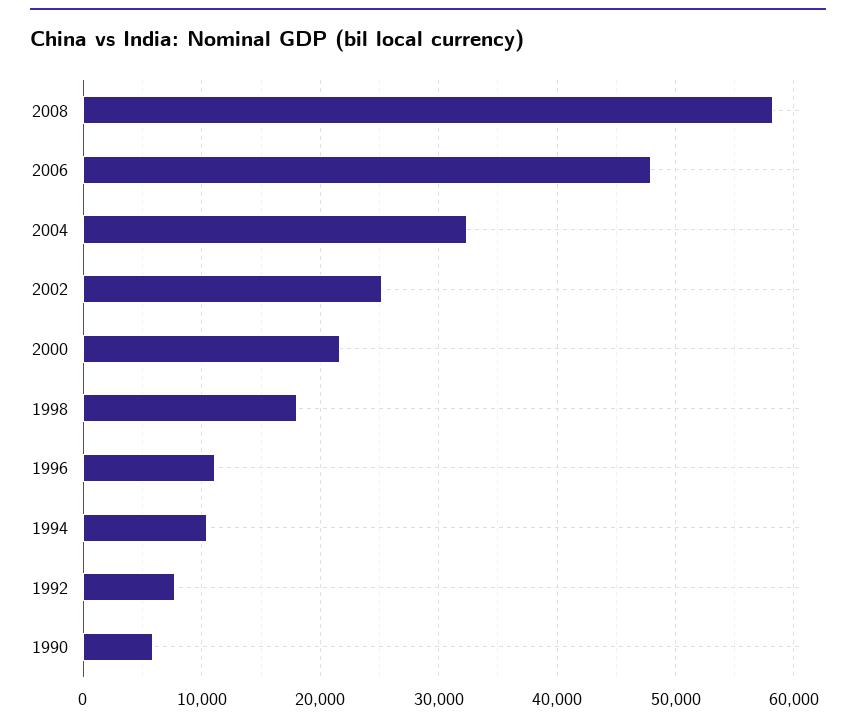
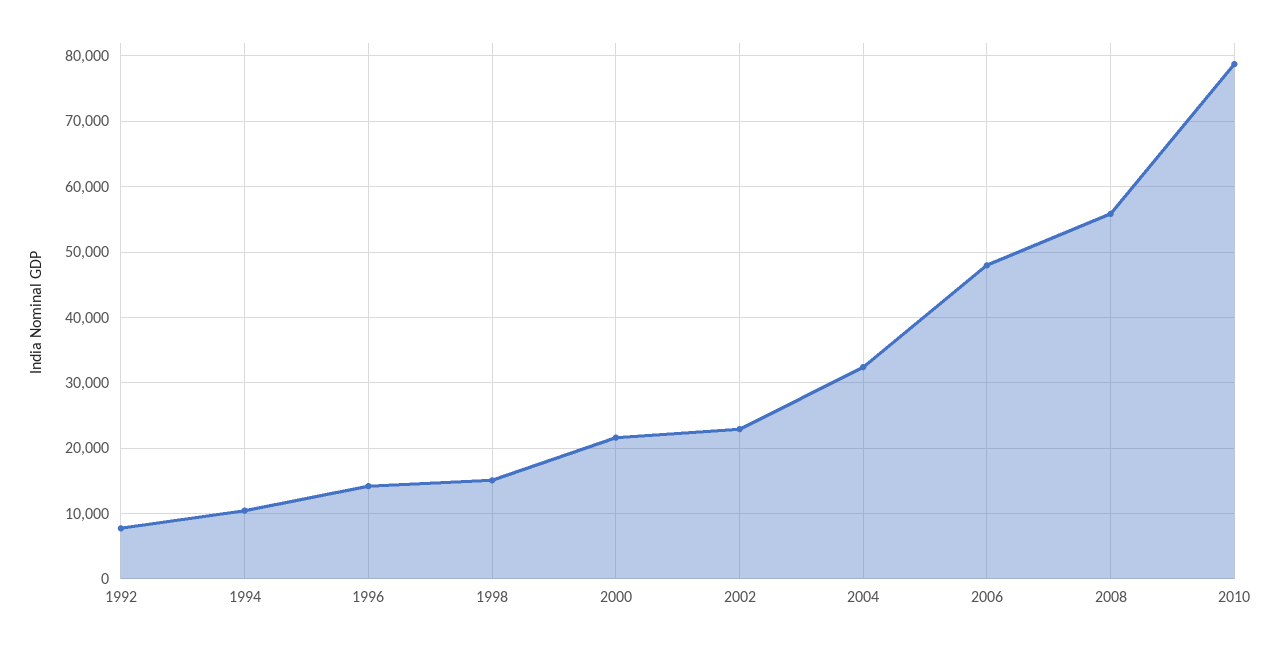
2008: 58000 -> 56000
2002: 25000 -> 23000
1998: 18000 -> 15000
1996: 11000 -> 14000
1990: 6000 -> none
2010: none -> 79000

